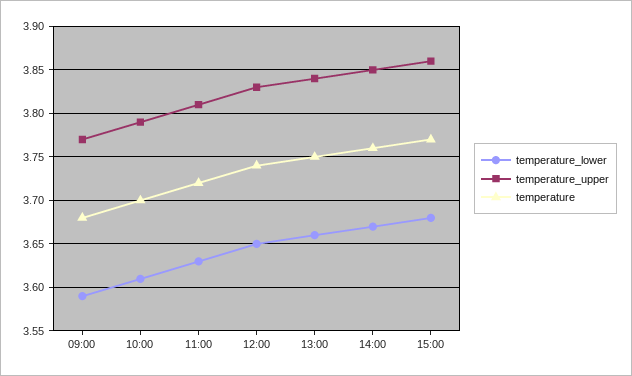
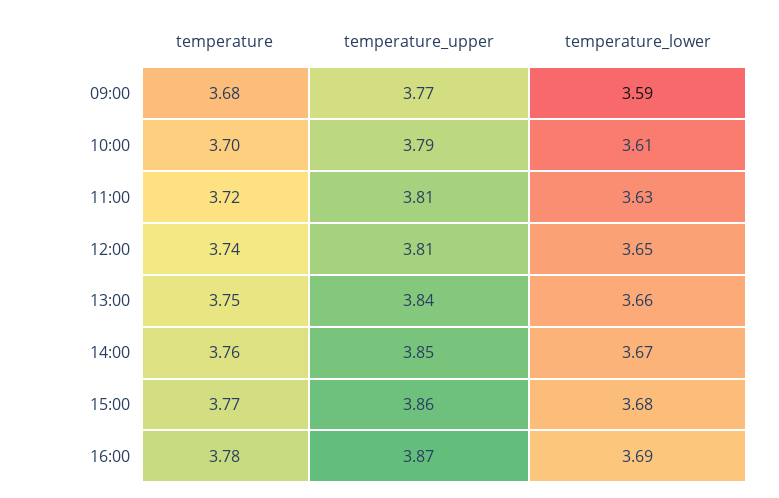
temperature_upper, 12:00: 3.83 -> 3.81
temperature, 16:00: none -> 3.78
temperature_upper, 16:00: none -> 3.87
temperature_lower, 16:00: none -> 3.69

